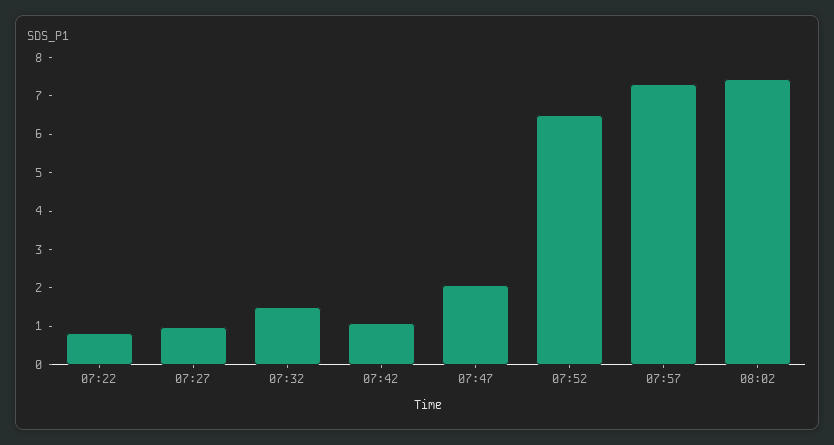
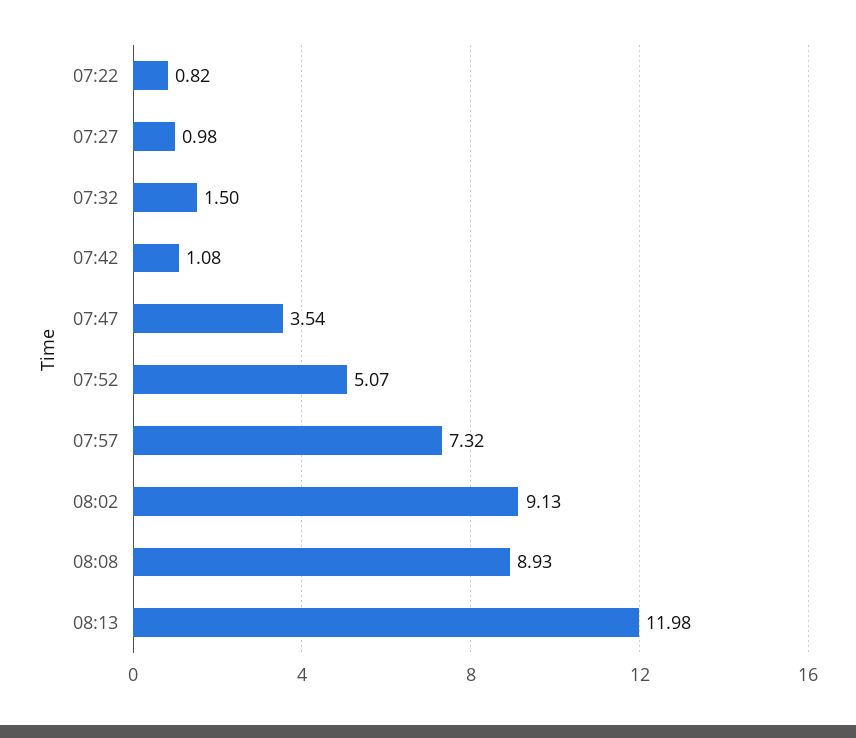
07:47: 2 -> 3.54
07:52: 6.5 -> 5.07
08:02: 7.5 -> 9.13
08:08: none -> 8.93
08:13: none -> 11.98

